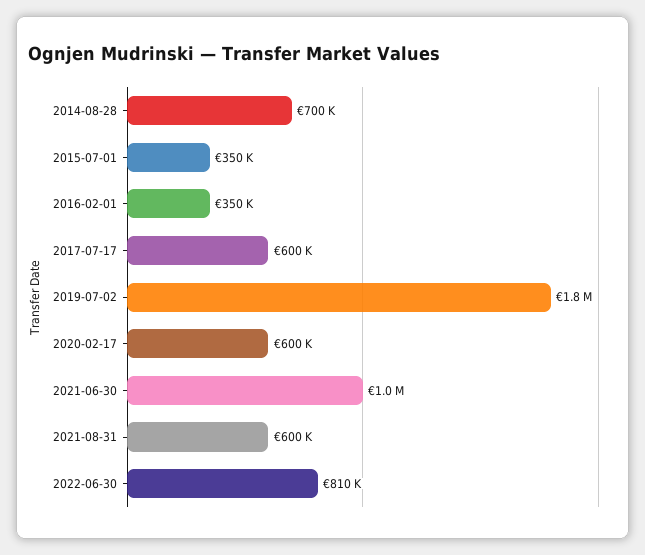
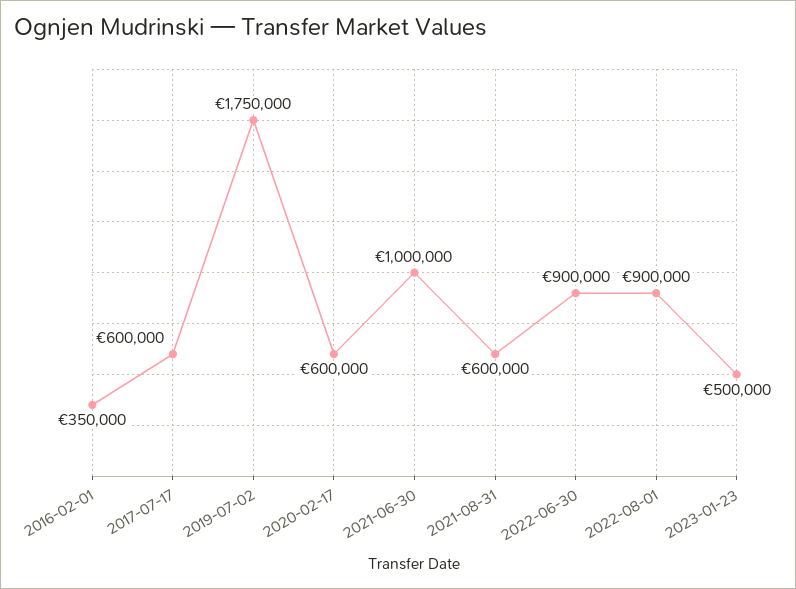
2014-08-28: 700000 -> none
2015-07-01: 350000 -> none
2022-06-30: 810000 -> 900000
2022-08-01: none -> 900000
2023-01-23: none -> 500000

